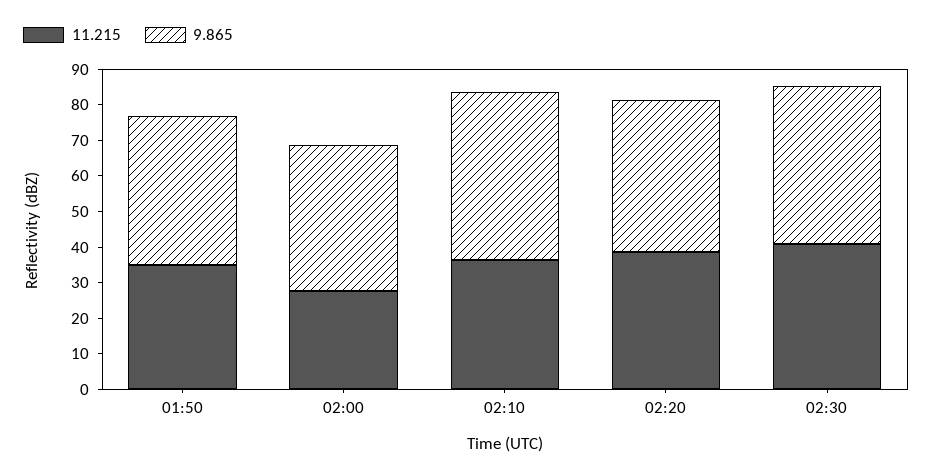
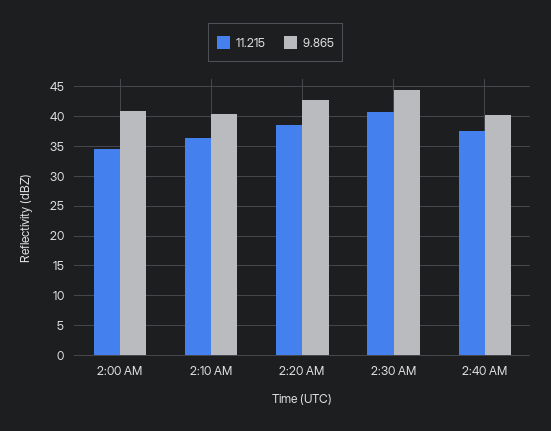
11.215, 01:50: 35 -> none
9.865, 01:50: 42.5 -> none
11.215, 02:00: 27.5 -> 35
9.865, 02:10: 47.5 -> 40
11.215, 2:40 AM: none -> 37.5
9.865, 2:40 AM: none -> 40

